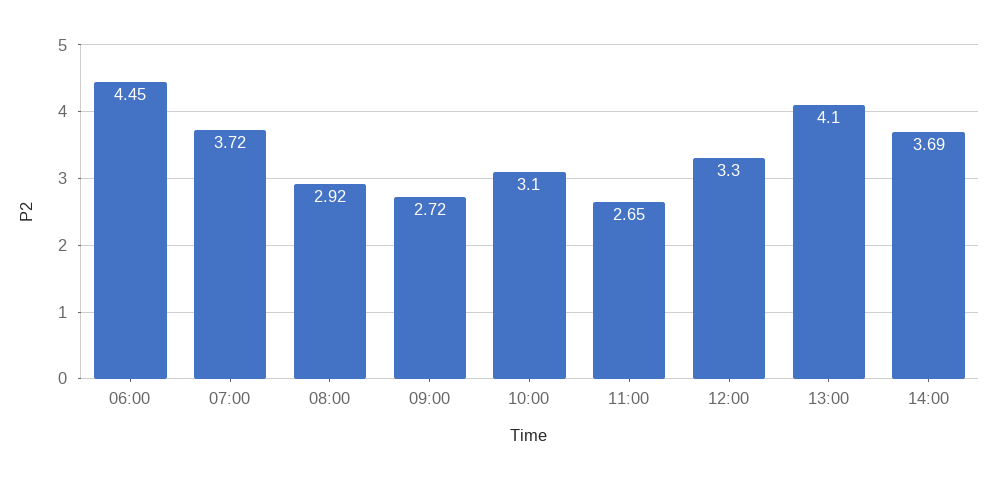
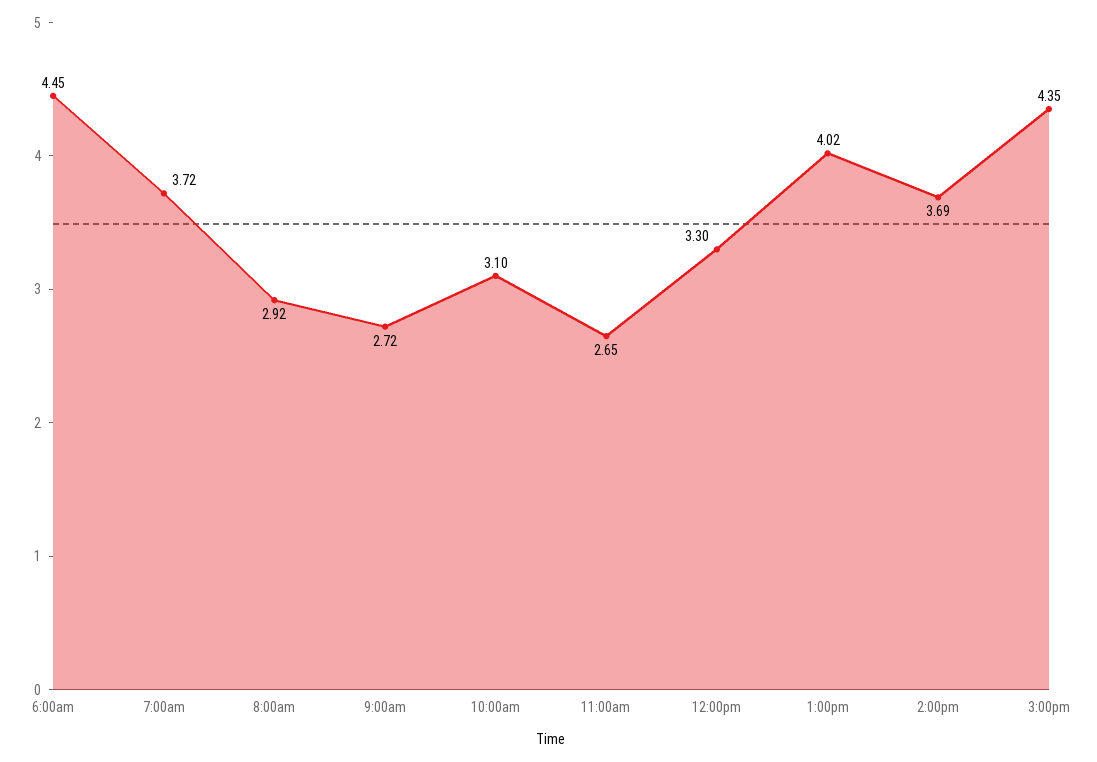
13:00: 4.1 -> 4.02
3:00pm: none -> 4.35

